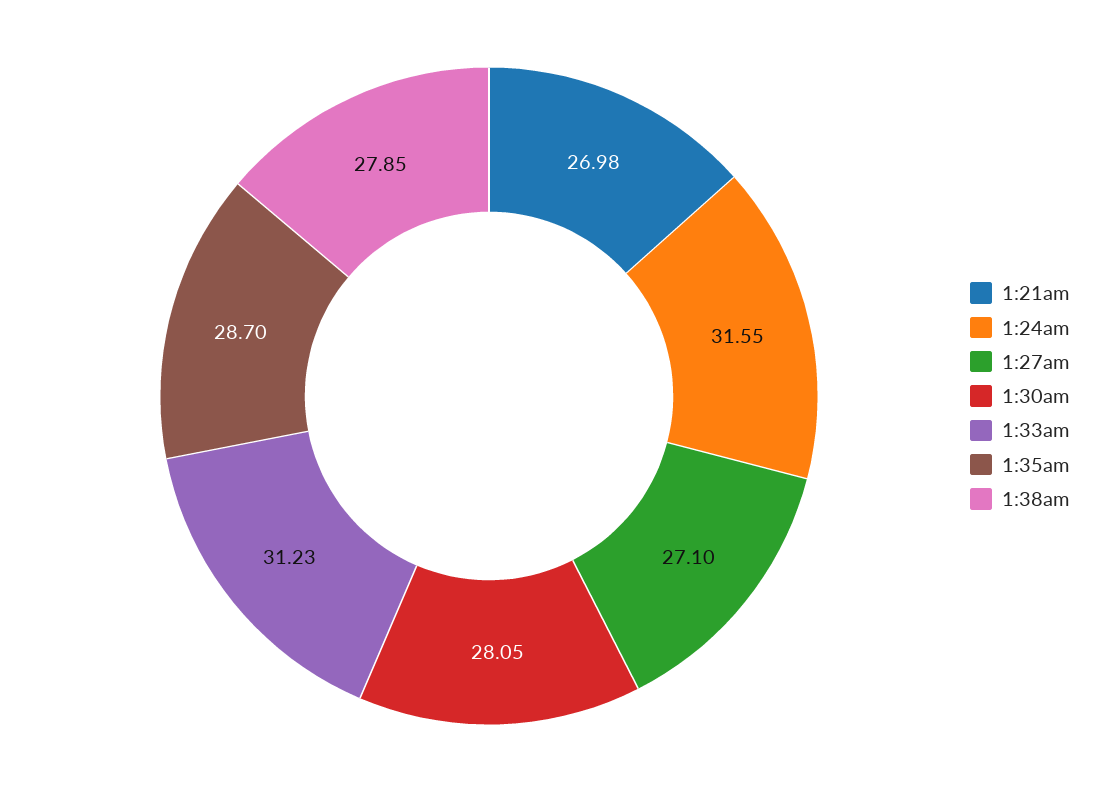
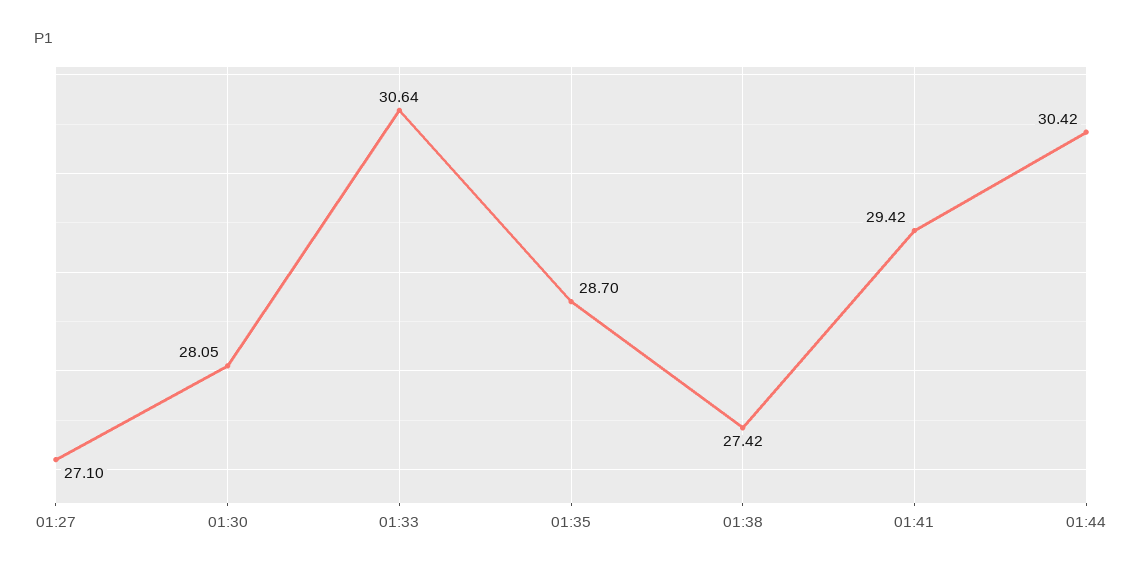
1:21am: 26.98 -> none
1:24am: 31.55 -> none
1:33am: 31.23 -> 30.64
1:38am: 27.85 -> 27.42
01:41: none -> 29.42
01:44: none -> 30.42

